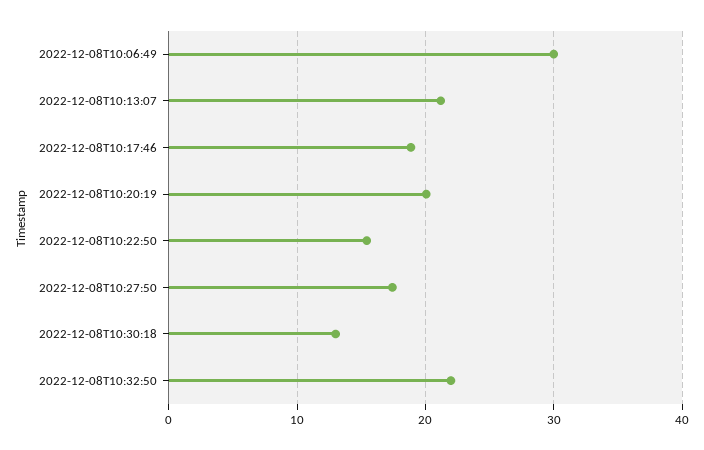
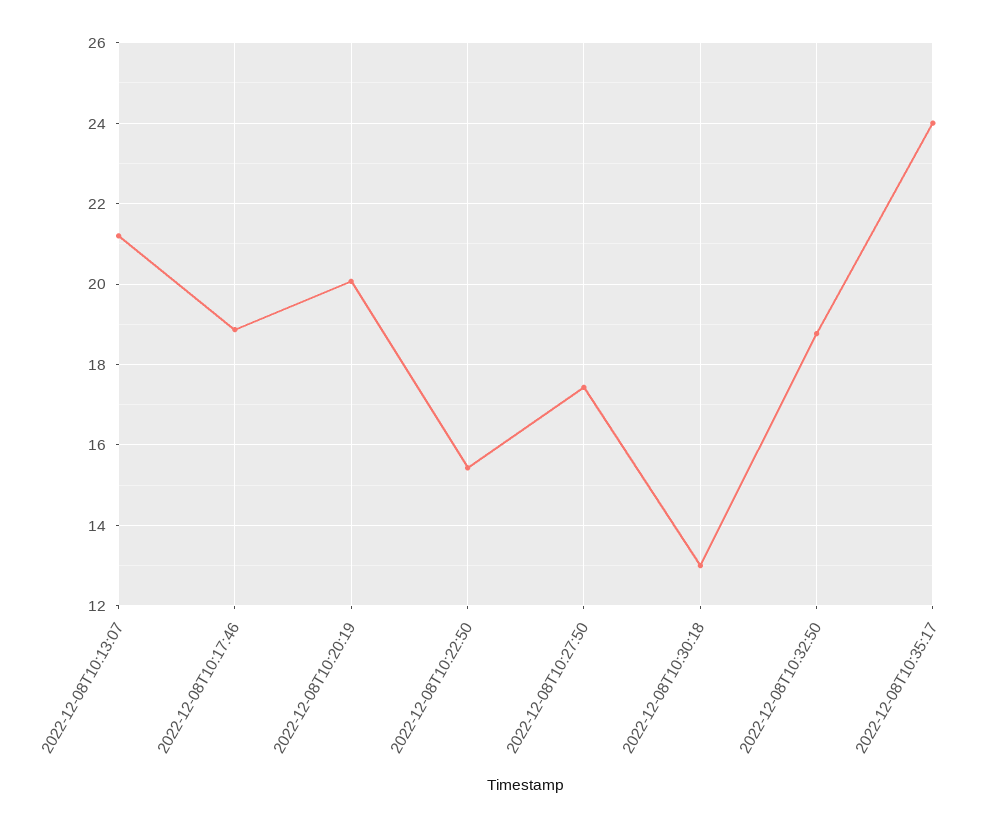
2022-12-08T10:06:49: 30 -> none
2022-12-08T10:32:50: 22 -> 18.8
2022-12-08T10:35:17: none -> 24

